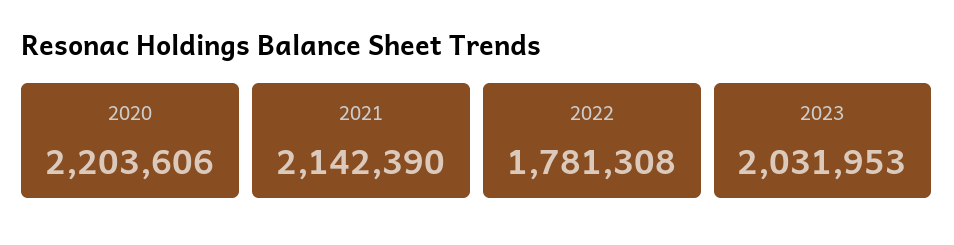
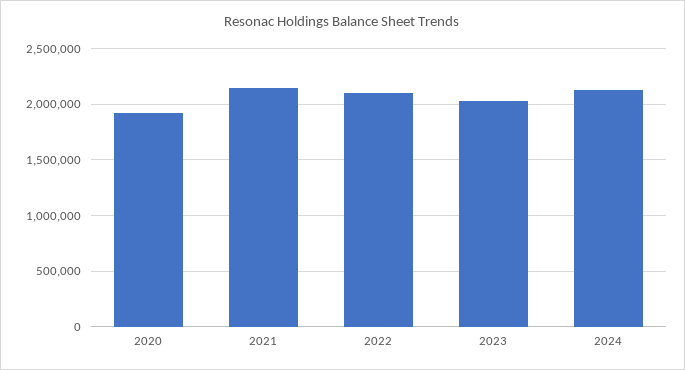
2020: 2203606 -> 1900000
2022: 1781308 -> 2100000
2024: none -> 2100000

